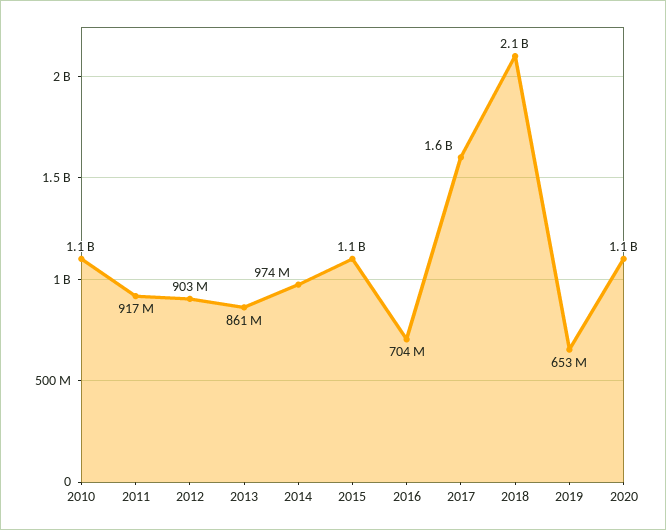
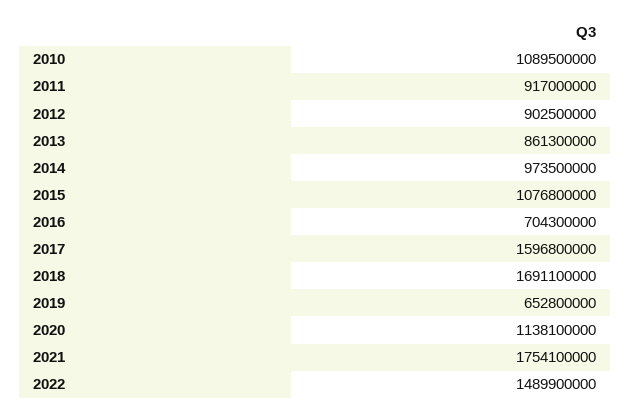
2018: 2100000000 -> 1691100000
2021: none -> 1754100000
2022: none -> 1489900000

